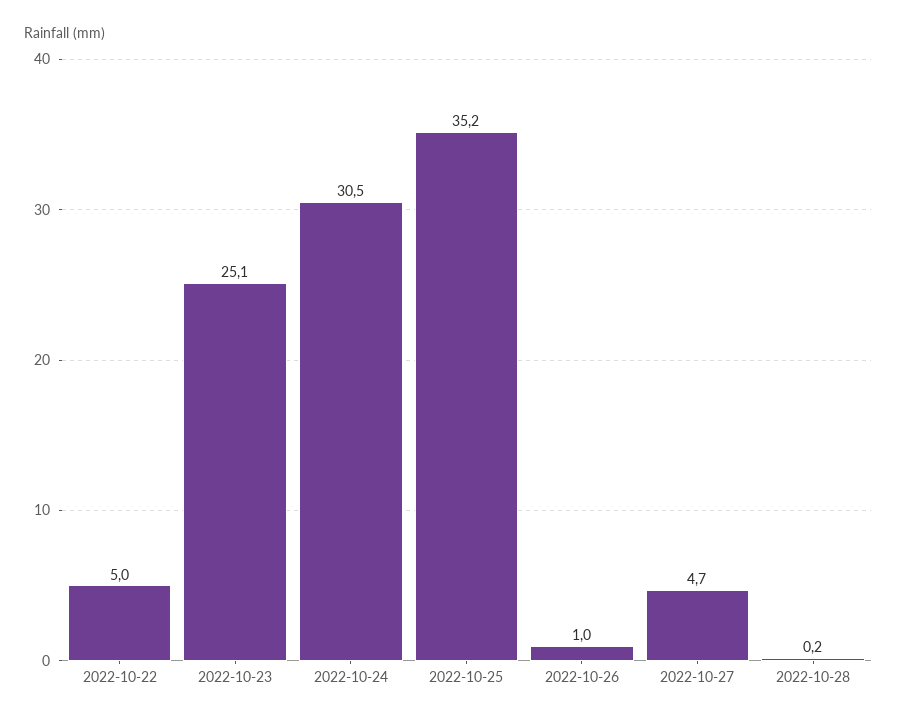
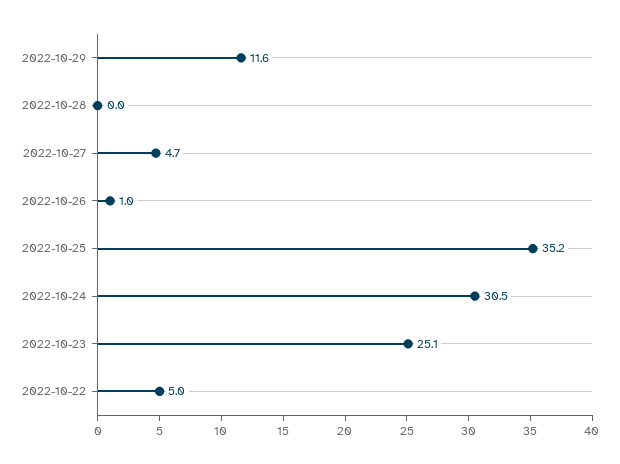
2022-10-28: 0.2 -> 0
2022-10-29: none -> 11.6

